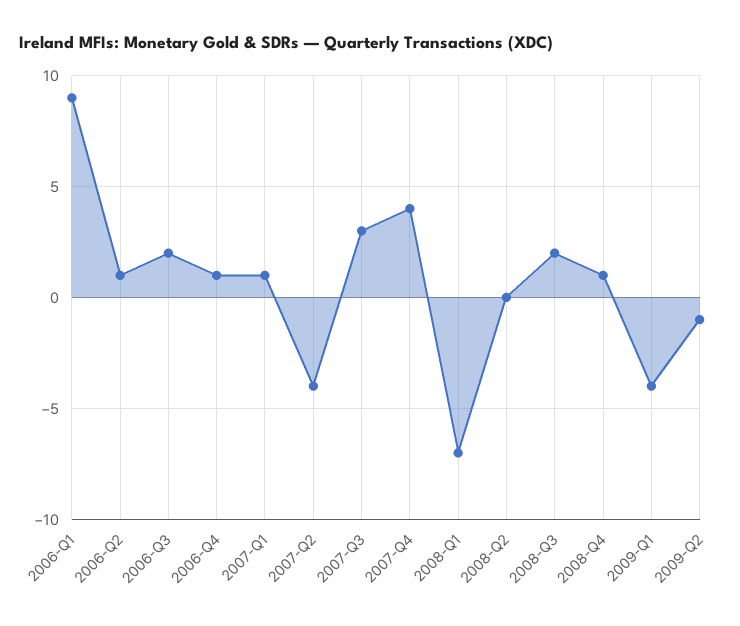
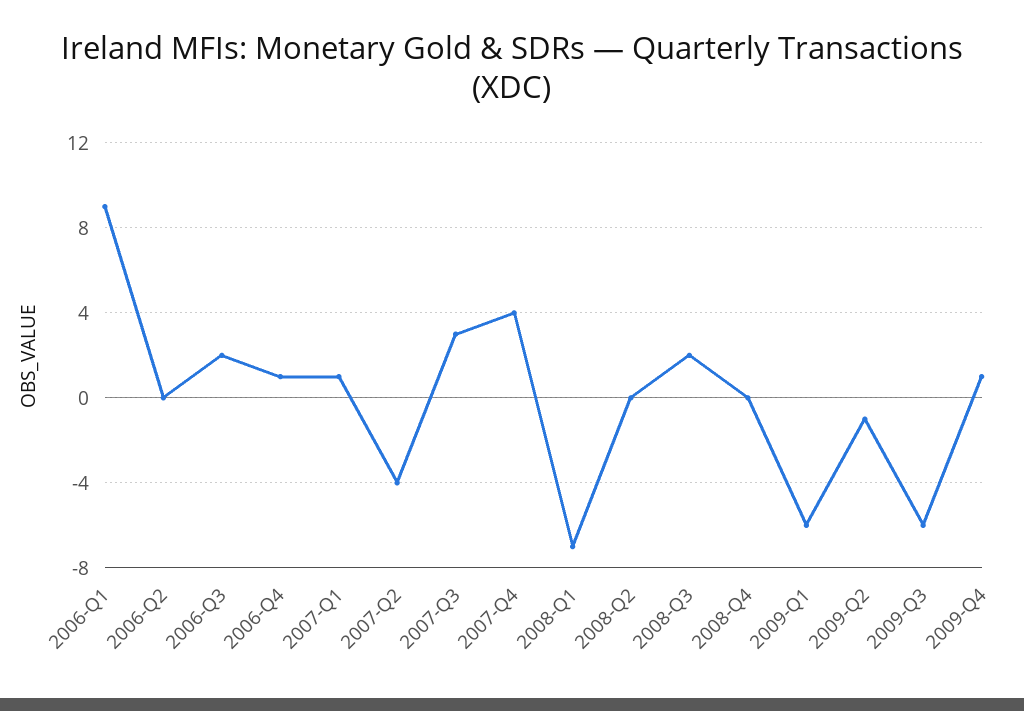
2006-Q2: 1 -> 0
2008-Q4: 1 -> 0
2009-Q1: -4 -> -6
2009-Q3: none -> -6
2009-Q4: none -> 1

